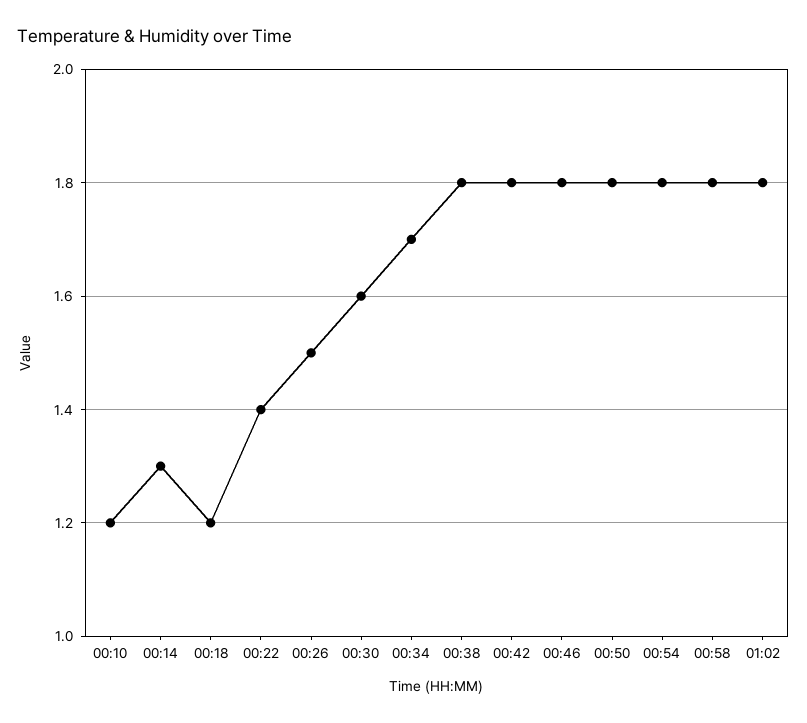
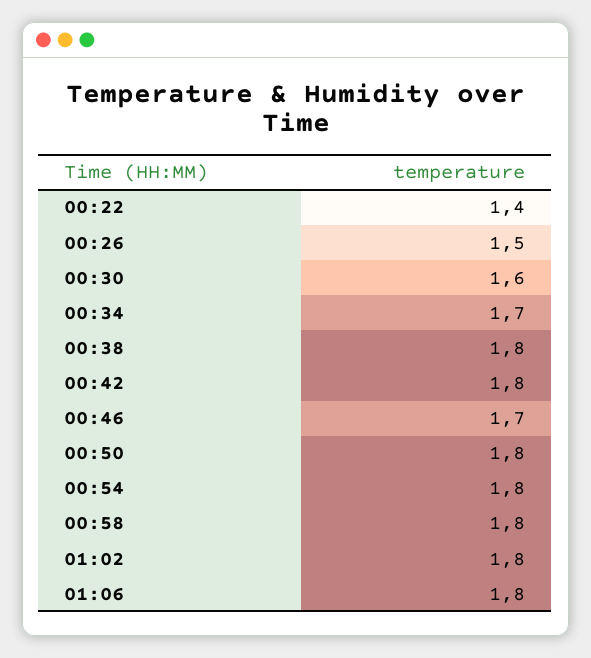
00:10: 1.2 -> none
00:14: 1.3 -> none
00:18: 1.2 -> none
00:46: 1.8 -> 1.7
01:06: none -> 1.8

